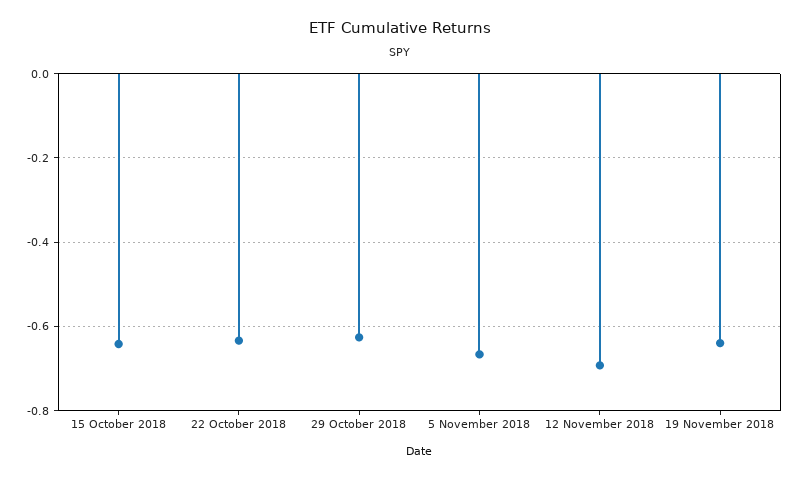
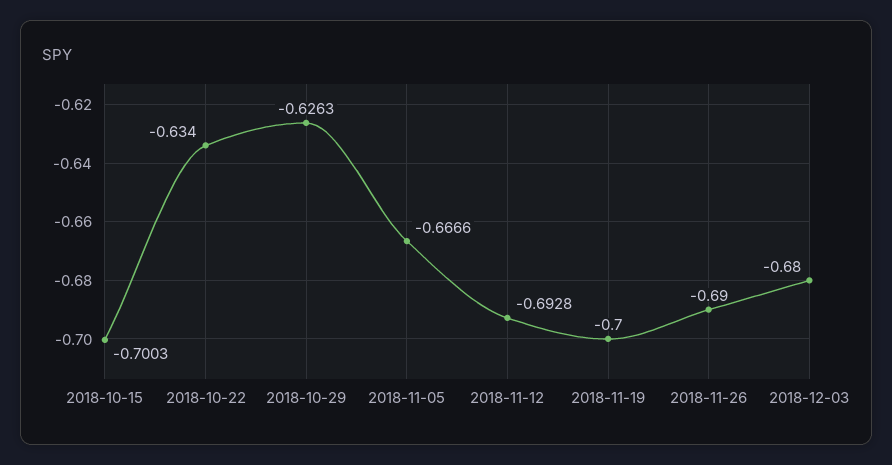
15 October 2018: -0.64 -> -0.7003
19 November 2018: -0.64 -> -0.7
2018-11-26: none -> -0.69
2018-12-03: none -> -0.68

